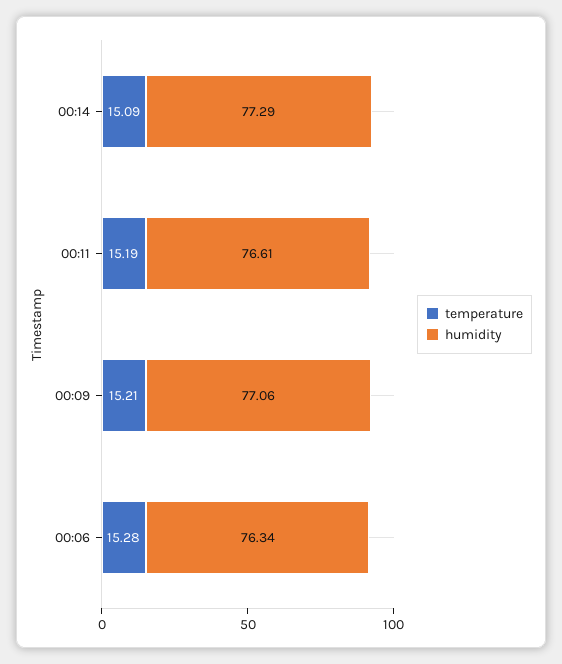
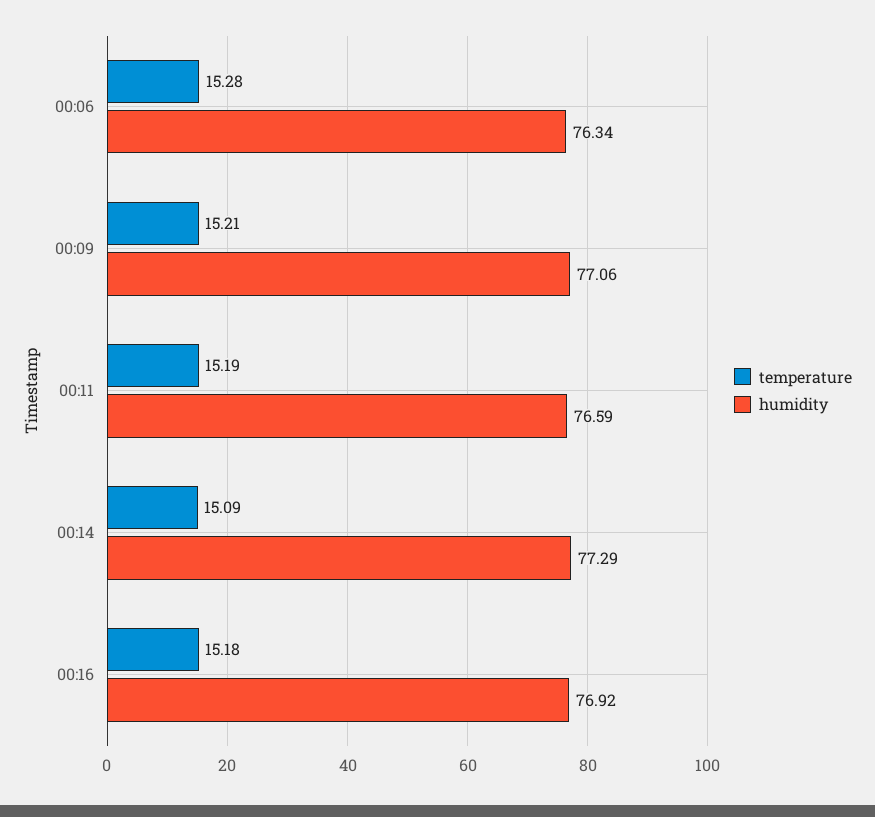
humidity, 00:11: 76.61 -> 76.59
temperature, 00:16: none -> 15.18
humidity, 00:16: none -> 76.92

